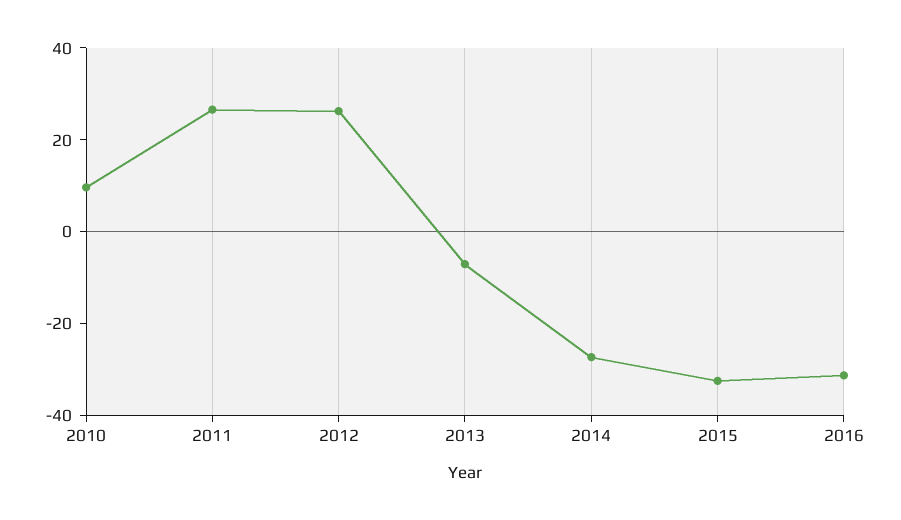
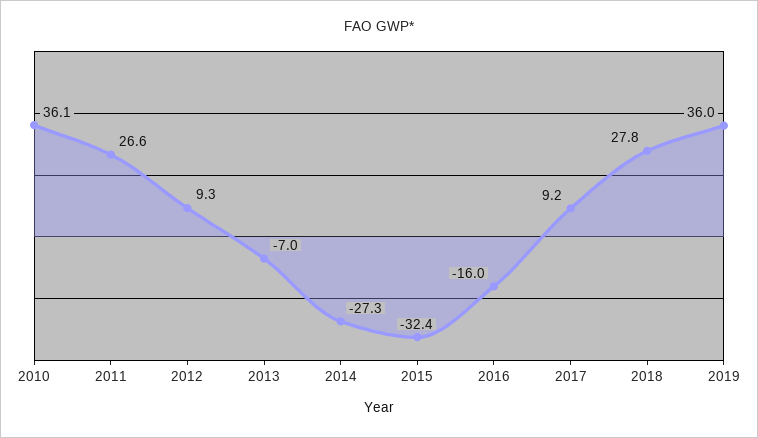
2010: 10 -> 36.1
2012: 25 -> 9.3
2016: -30 -> -16
2017: none -> 9.2
2018: none -> 27.8
2019: none -> 36

